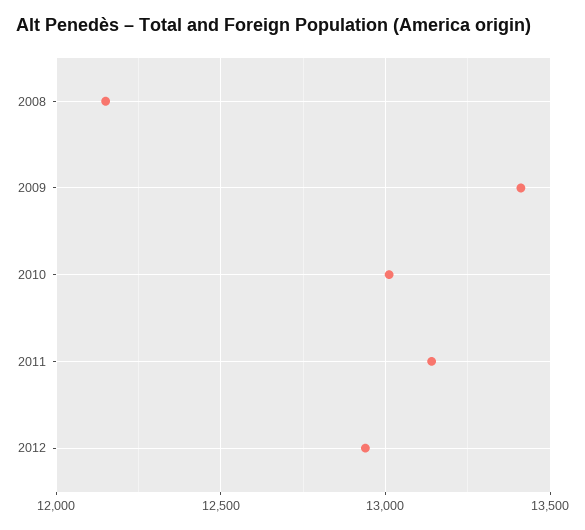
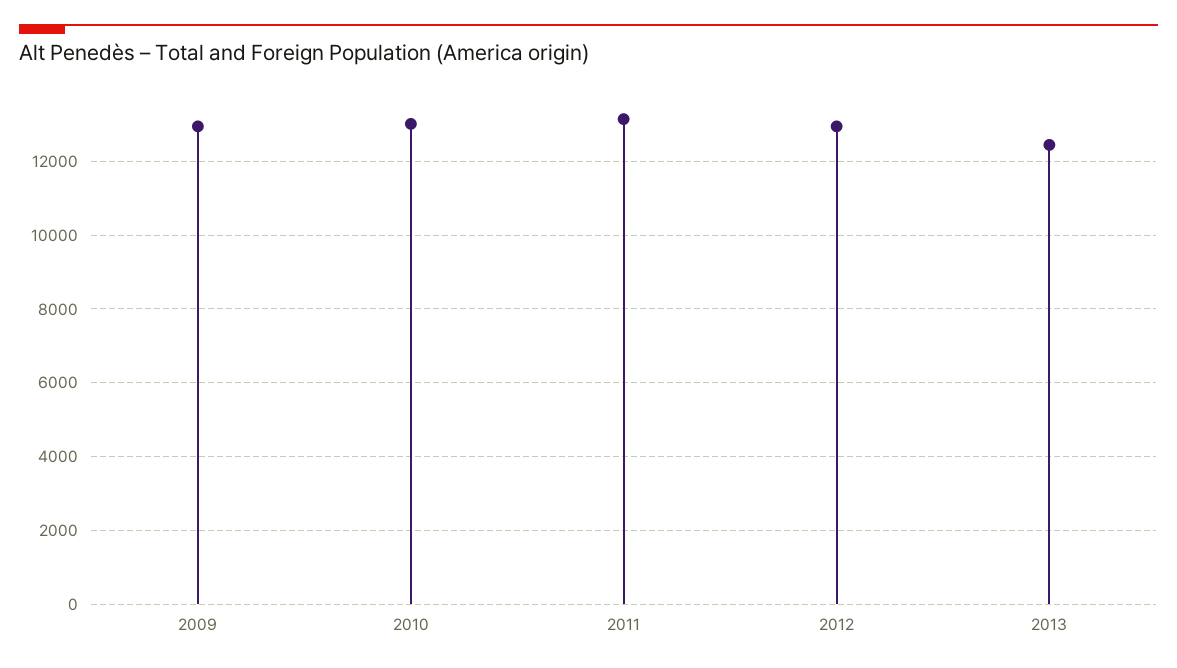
2008: 12150 -> none
2009: 13400 -> 13000
2013: none -> 12400

